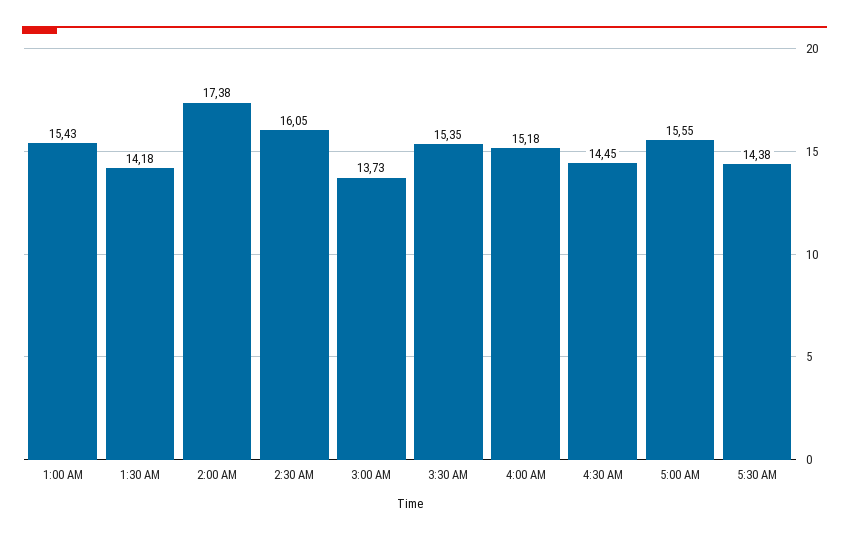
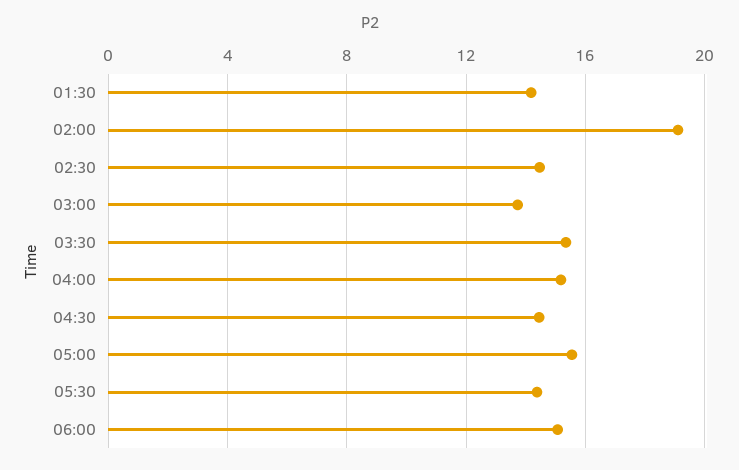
1:00 AM: 15.43 -> none
2:00 AM: 17.38 -> 19
2:30 AM: 16.05 -> 14.5
06:00: none -> 15

